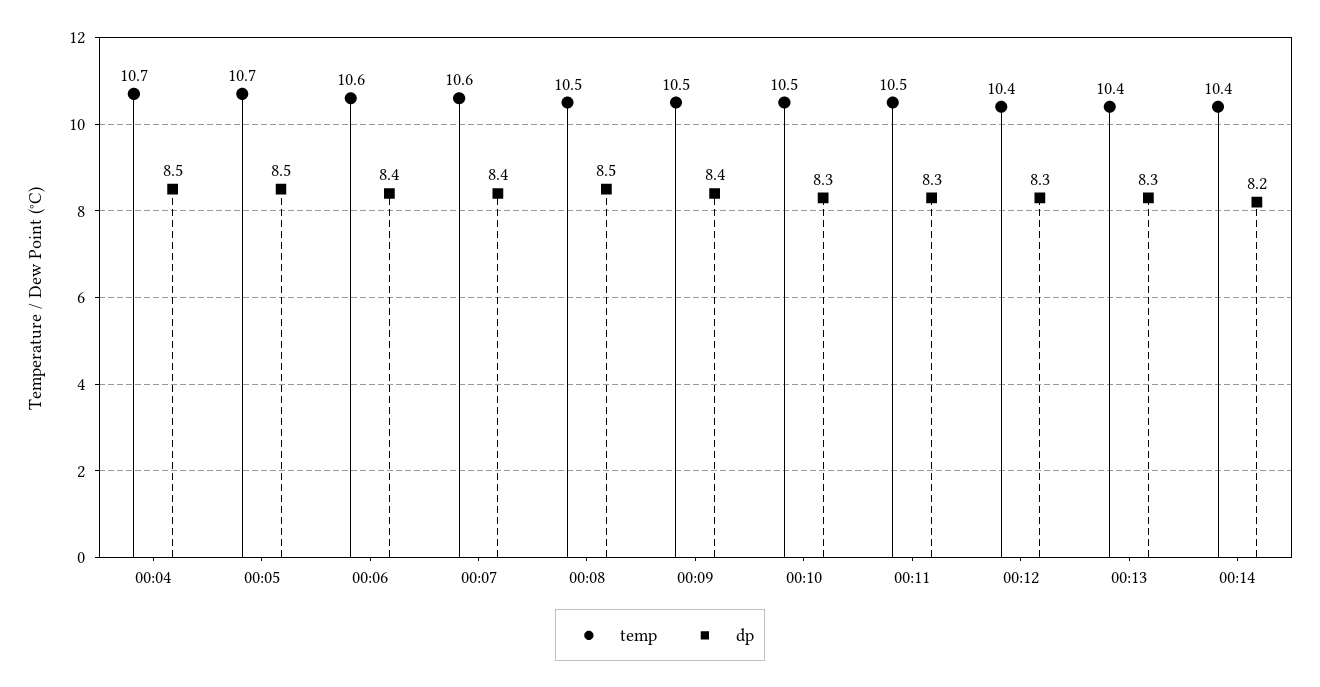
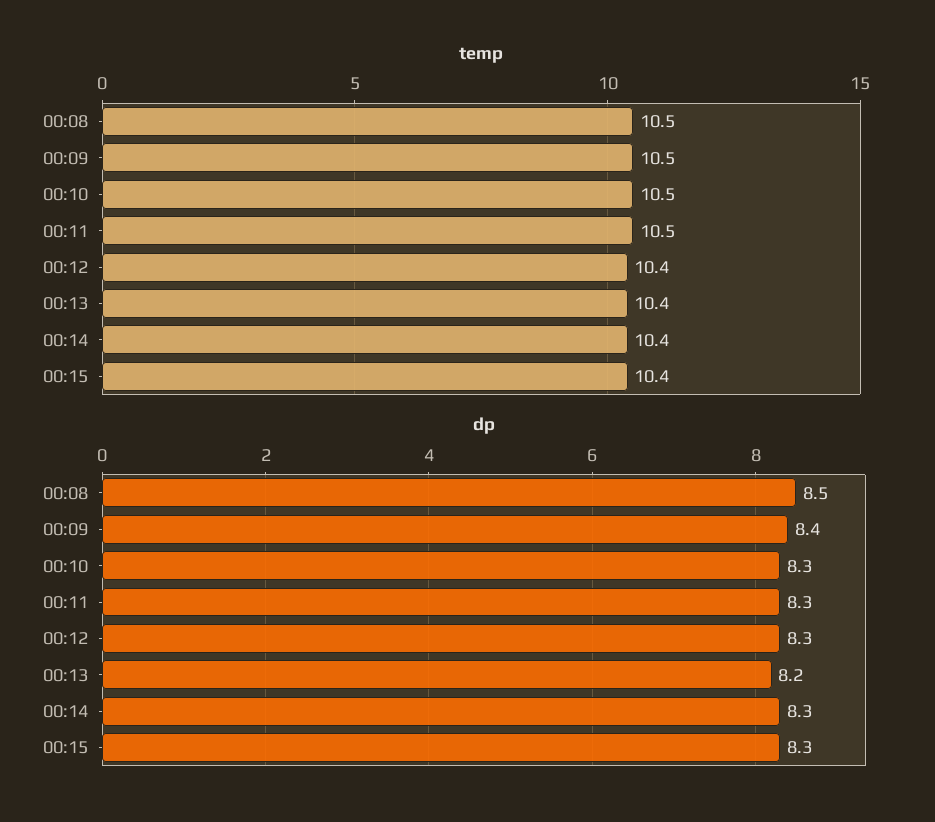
temp, 00:04: 10.7 -> none
dp, 00:04: 8.5 -> none
temp, 00:05: 10.7 -> none
dp, 00:05: 8.5 -> none
temp, 00:06: 10.6 -> none
dp, 00:06: 8.4 -> none
temp, 00:07: 10.6 -> none
dp, 00:07: 8.4 -> none
dp, 00:13: 8.3 -> 8.2
dp, 00:14: 8.2 -> 8.3
temp, 00:15: none -> 10.4
dp, 00:15: none -> 8.3

